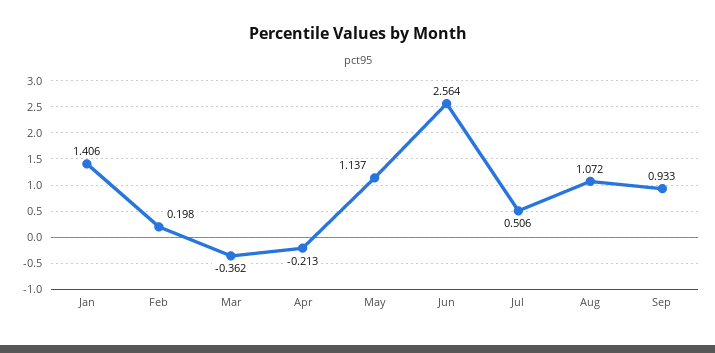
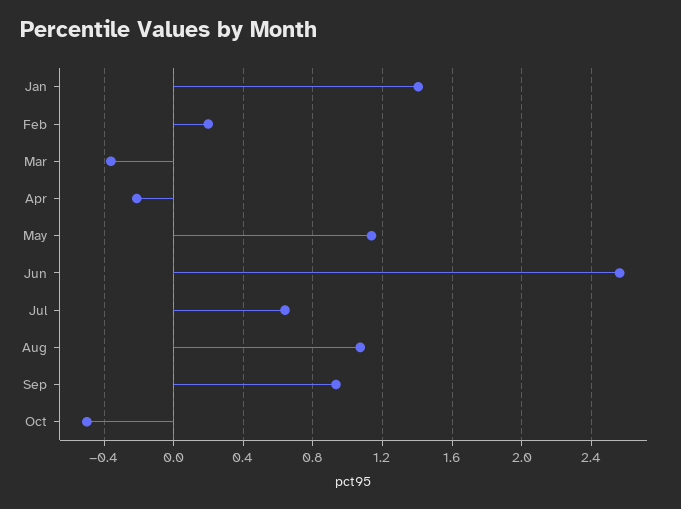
Jul: 0.506 -> 0.65
Oct: none -> -0.5

